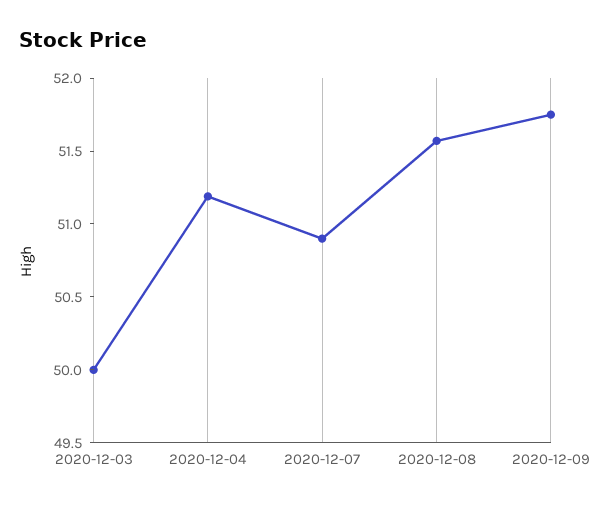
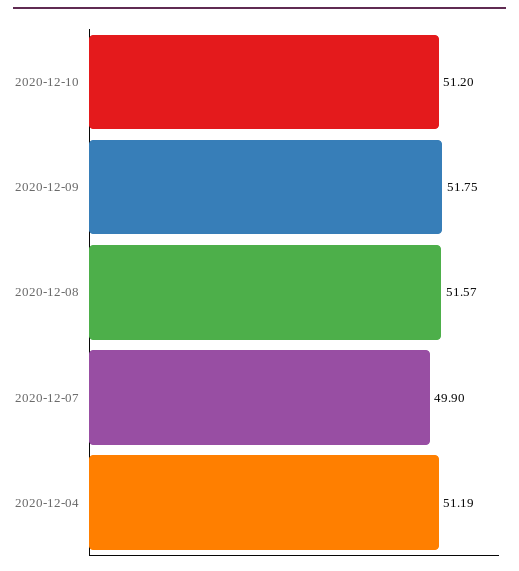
2020-12-03: 50 -> none
2020-12-07: 50.9 -> 49.9
2020-12-10: none -> 51.2

